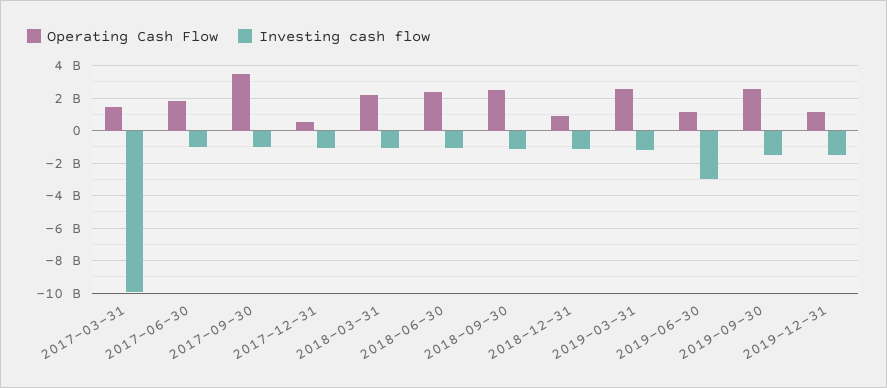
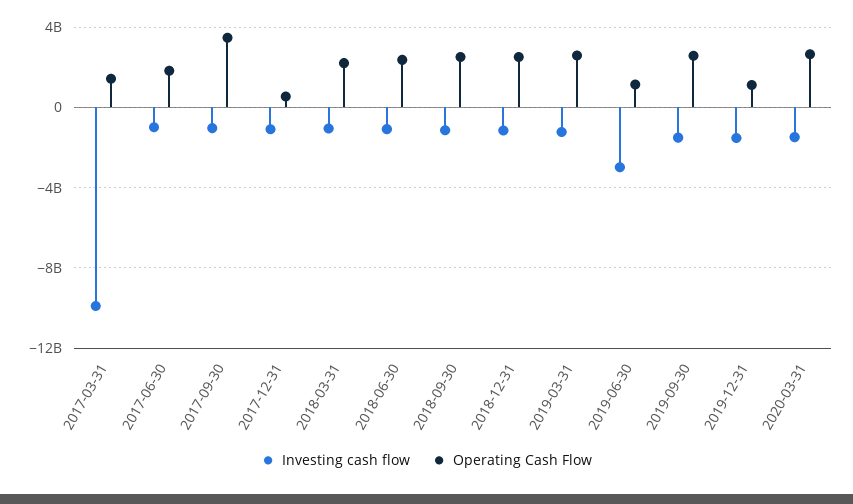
Operating Cash Flow, 2018-12-31: 1000000000 -> 2500000000
Investing cash flow, 2020-03-31: none -> -1500000000
Operating Cash Flow, 2020-03-31: none -> 2500000000

